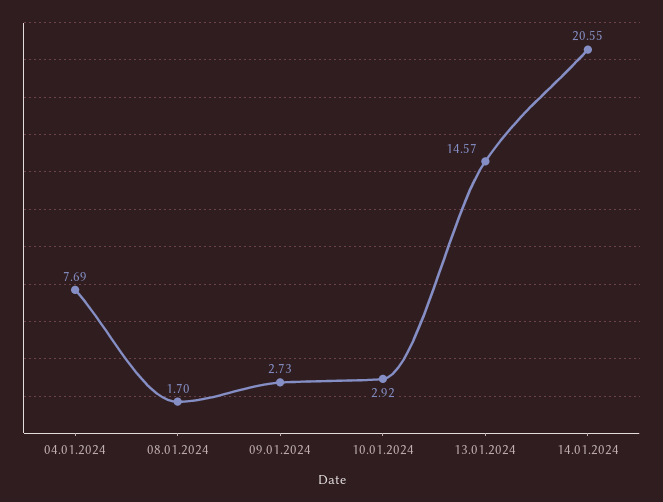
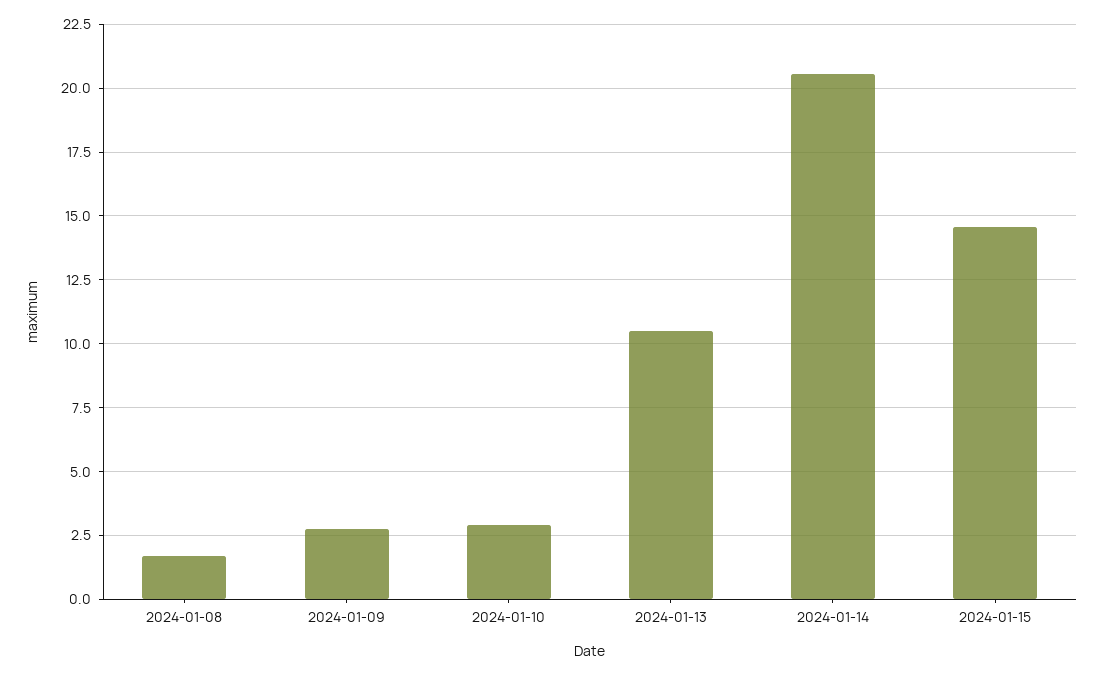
04.01.2024: 7.69 -> none
13.01.2024: 14.57 -> 10.5
2024-01-15: none -> 14.5

